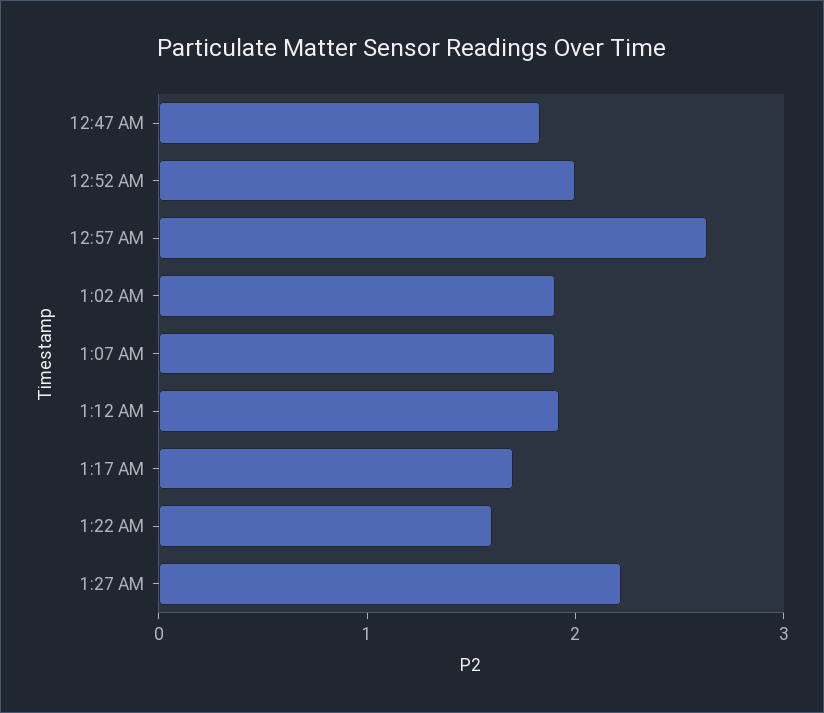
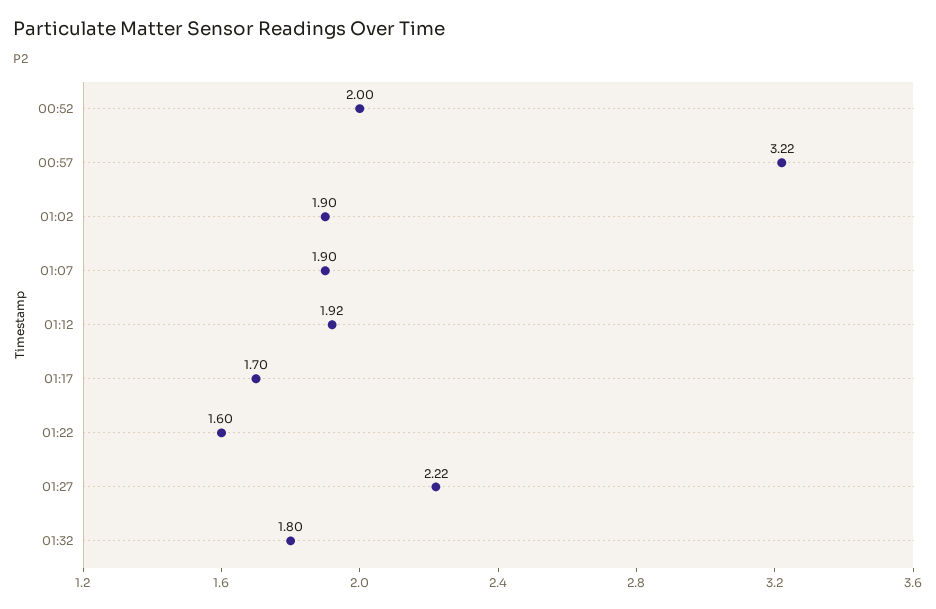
12:47 AM: 1.8 -> none
12:57 AM: 2.6 -> 3.22
01:32: none -> 1.8

